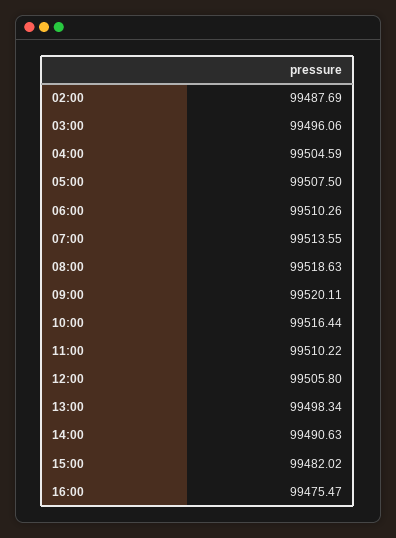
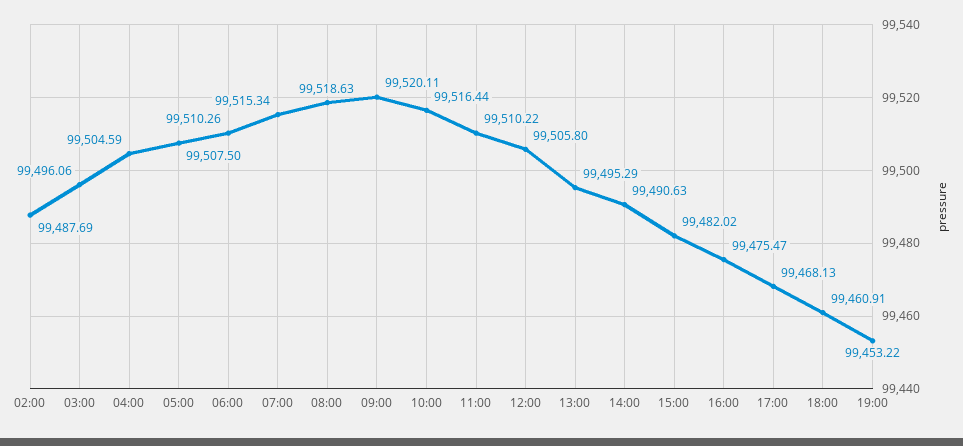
07:00: 99513.55 -> 99515.34
13:00: 99498.34 -> 99495.29
17:00: none -> 99468.13
18:00: none -> 99460.91
19:00: none -> 99453.22

